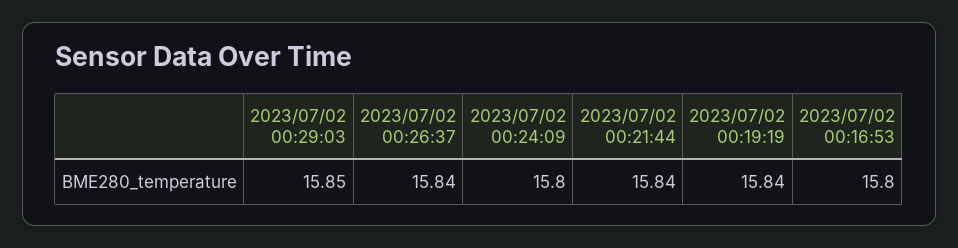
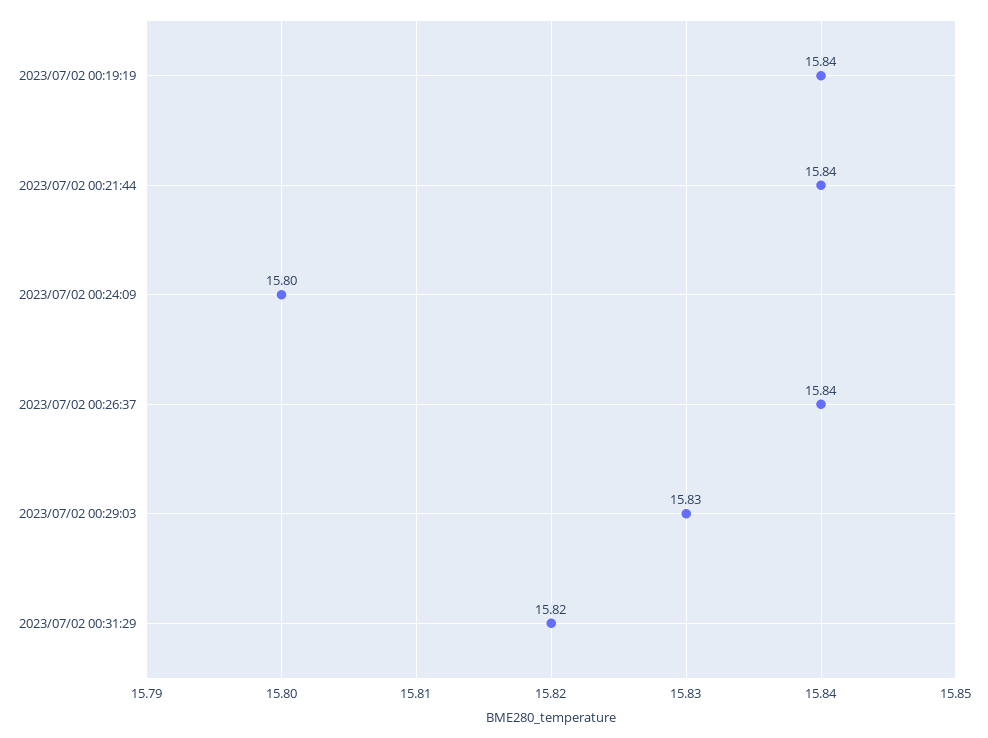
2023/07/02 00:29:03: 15.85 -> 15.83
2023/07/02 00:16:53: 15.8 -> none
2023/07/02 00:31:29: none -> 15.82

